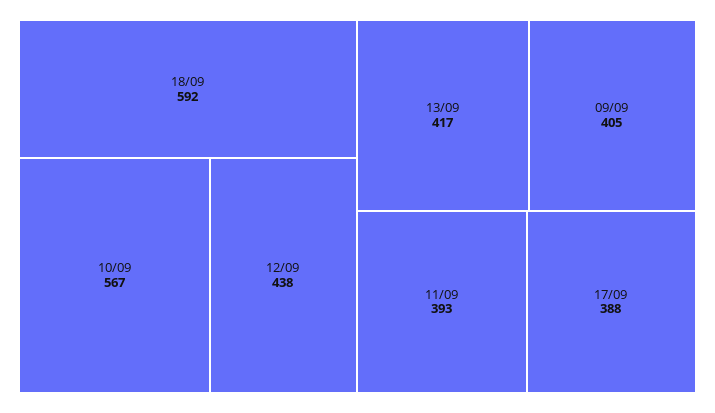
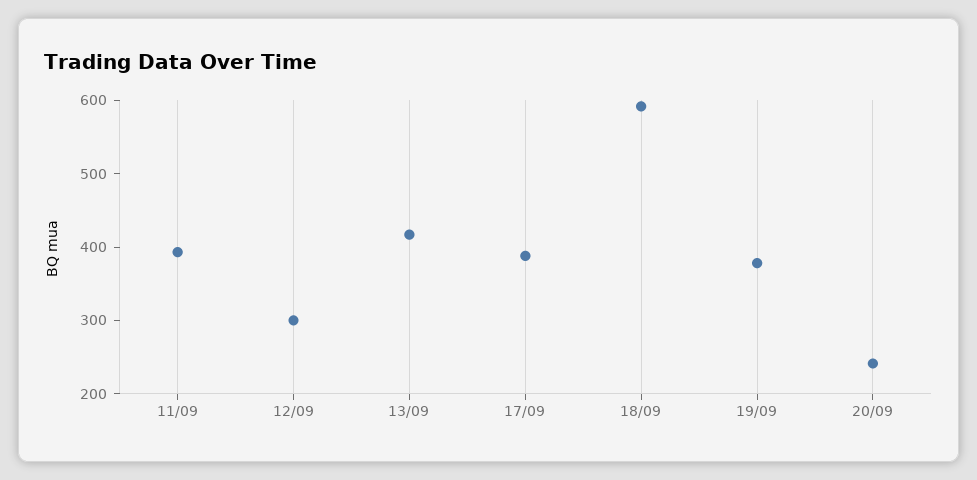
10/09: 567 -> none
12/09: 438 -> 300
09/09: 405 -> none
19/09: none -> 380
20/09: none -> 240

